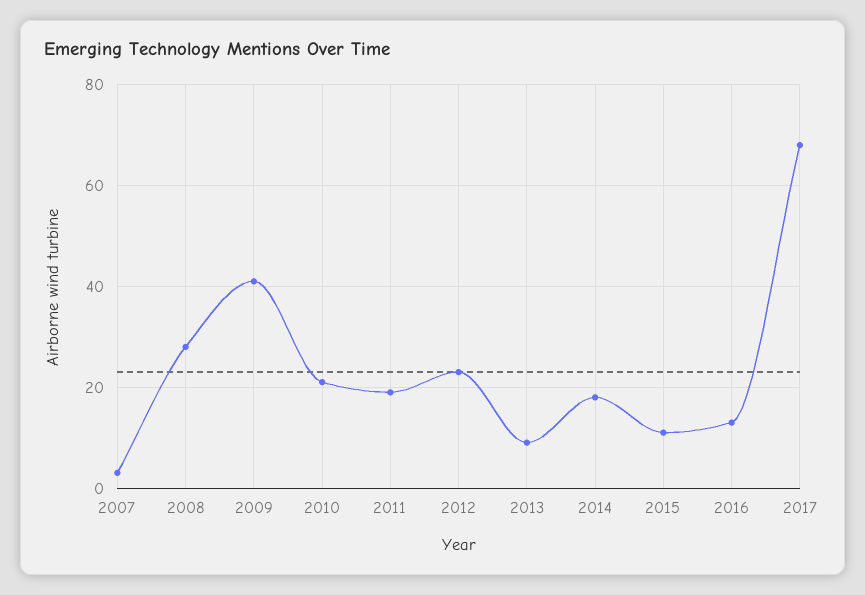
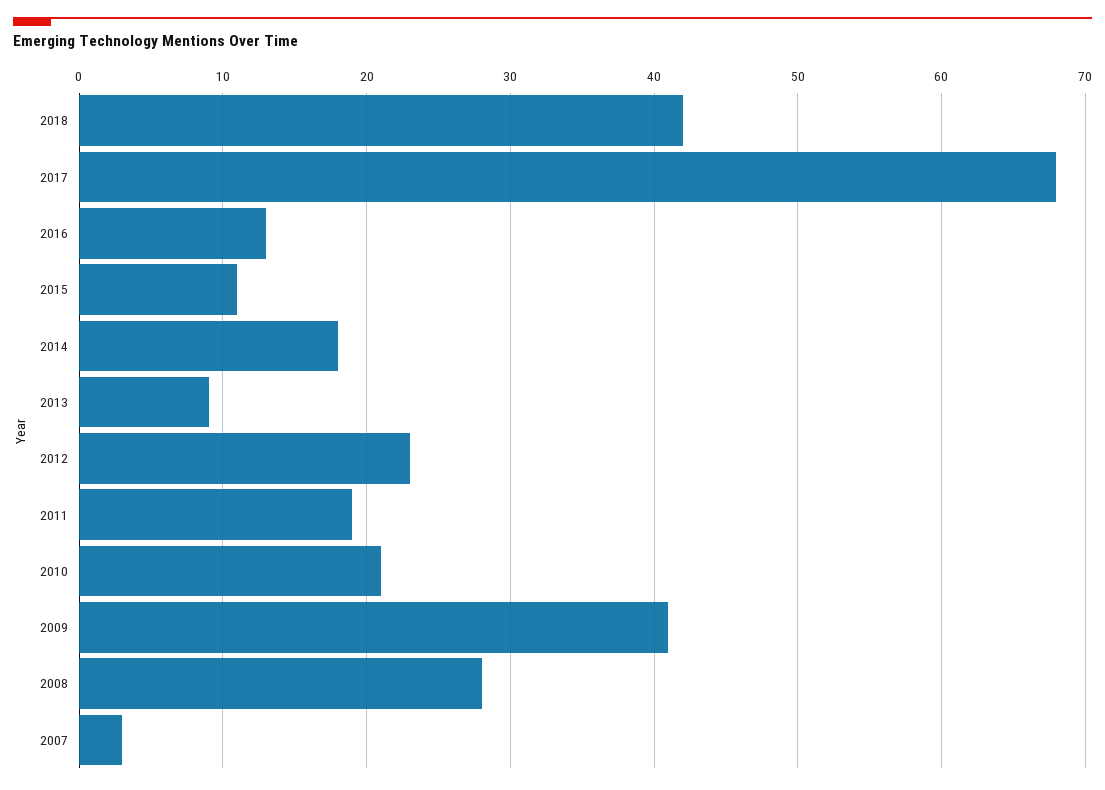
2018: none -> 42

